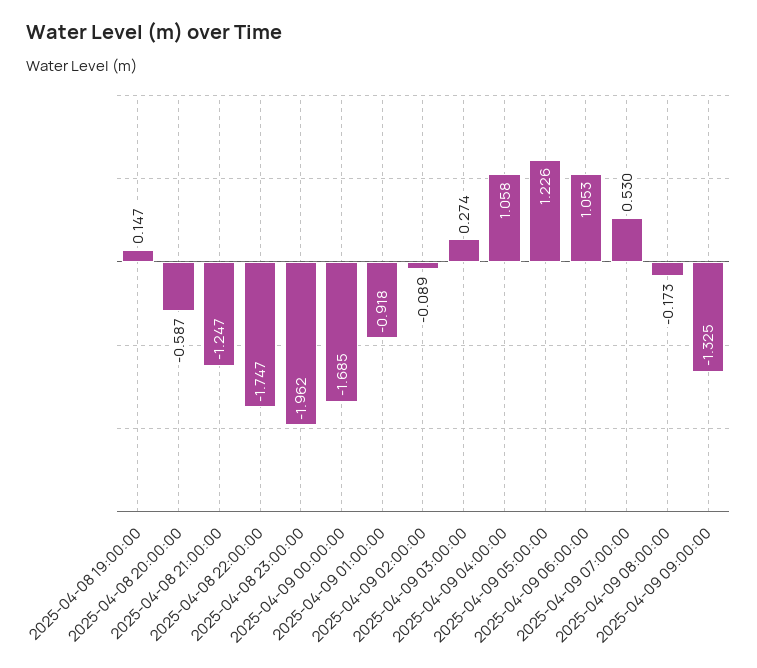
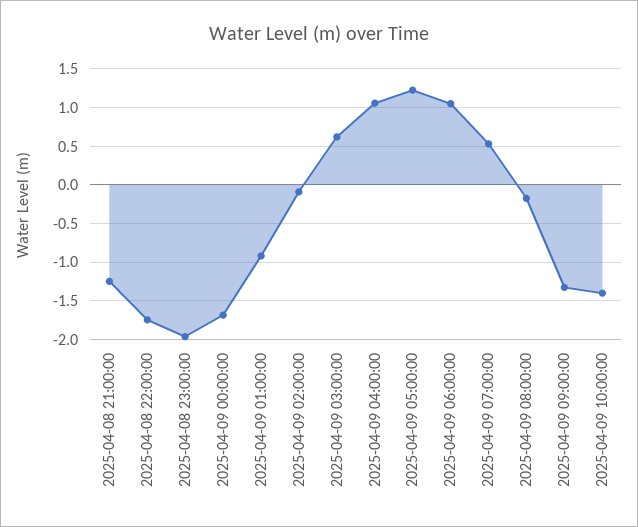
2025-04-08 19:00:00: 0.147 -> none
2025-04-08 20:00:00: -0.587 -> none
2025-04-09 03:00:00: 0.274 -> 0.6
2025-04-09 10:00:00: none -> -1.4

